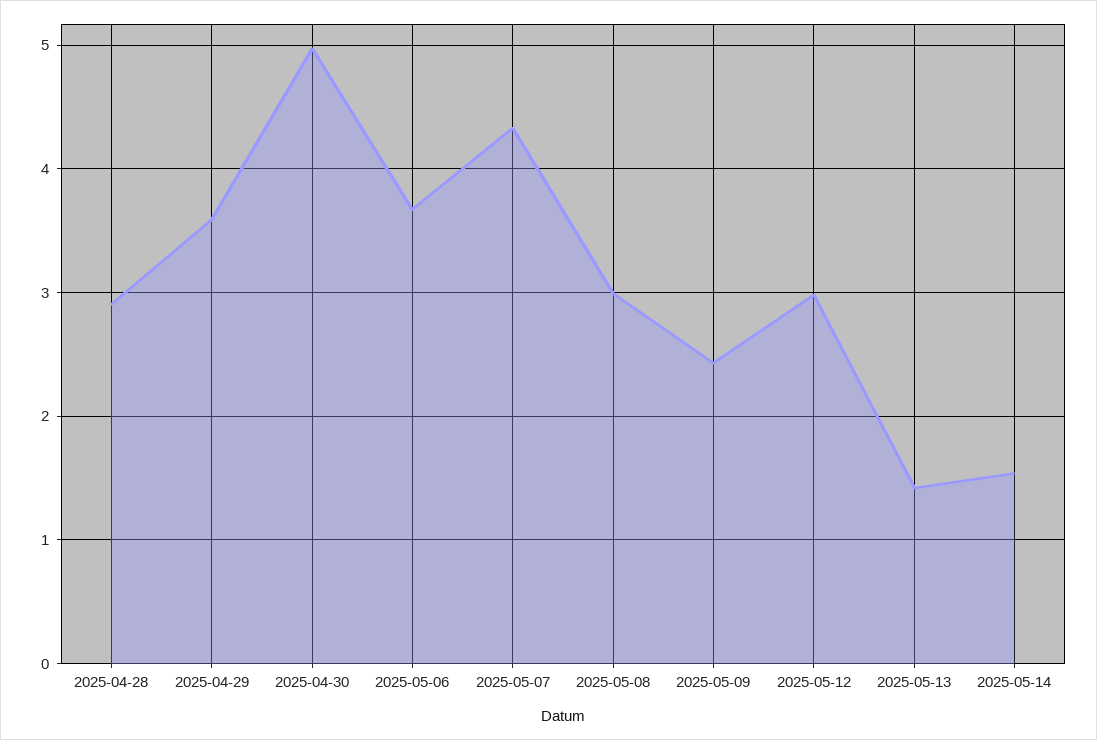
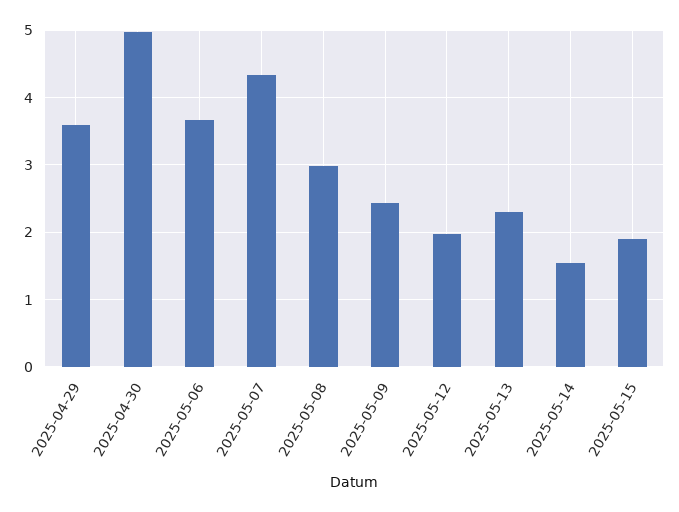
2025-04-28: 2.9 -> none
2025-05-12: 3 -> 2
2025-05-13: 1.4 -> 2.3
2025-05-15: none -> 1.9

